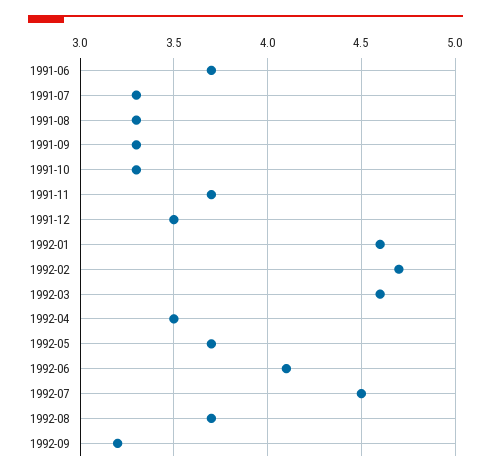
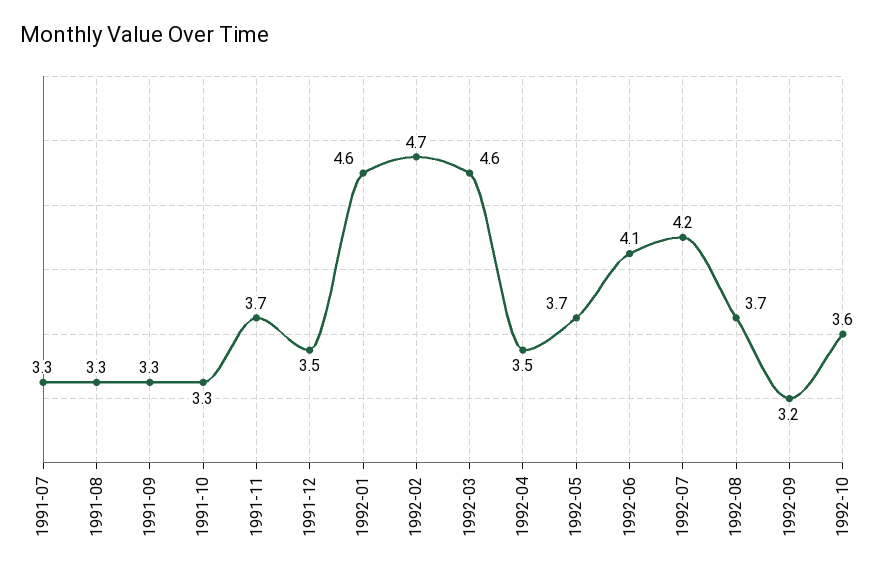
1991-06: 3.7 -> none
1992-07: 4.5 -> 4.2
1992-10: none -> 3.6

